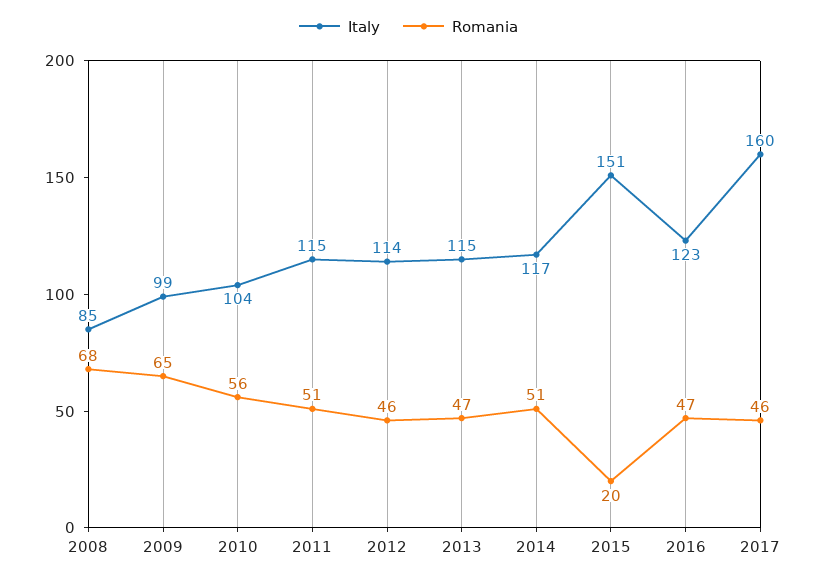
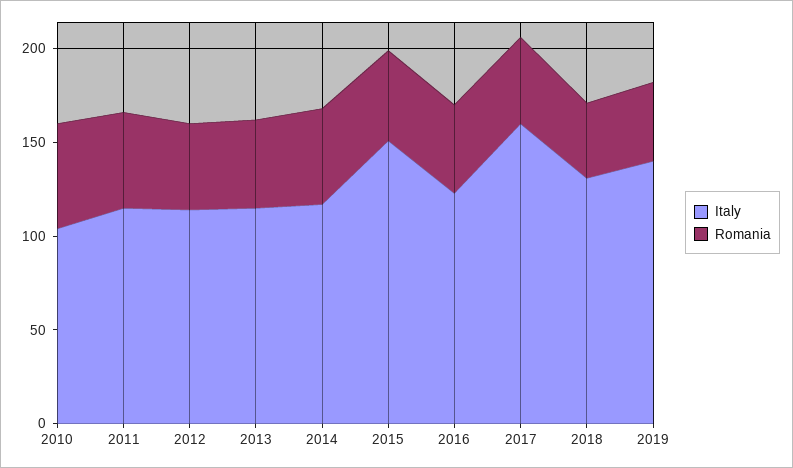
Italy, 2008: 85 -> none
Romania, 2008: 68 -> none
Italy, 2009: 99 -> none
Romania, 2009: 65 -> none
Romania, 2015: 20 -> 50
Italy, 2018: none -> 130
Romania, 2018: none -> 40
Italy, 2019: none -> 140
Romania, 2019: none -> 40

